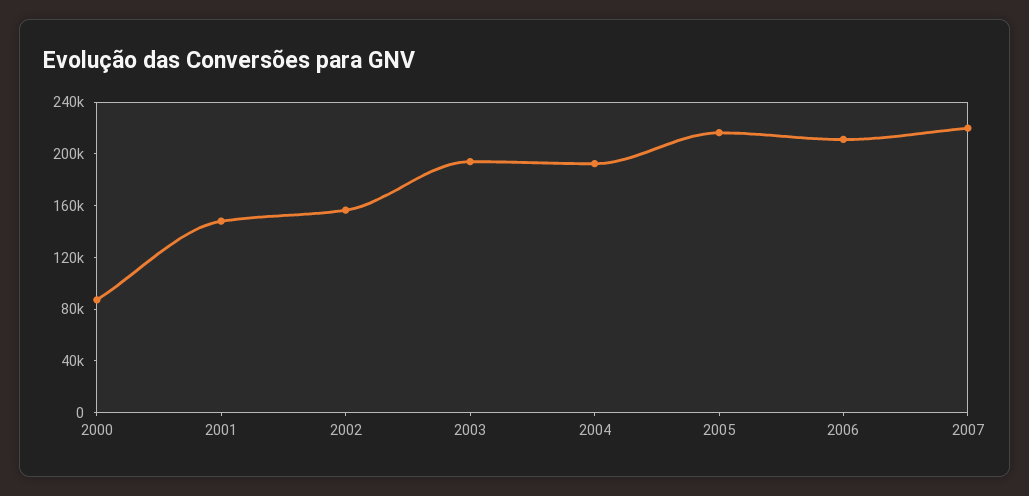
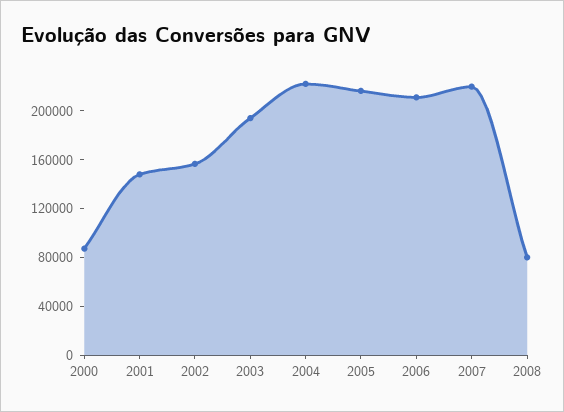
2004: 190000 -> 220000
2008: none -> 80000

